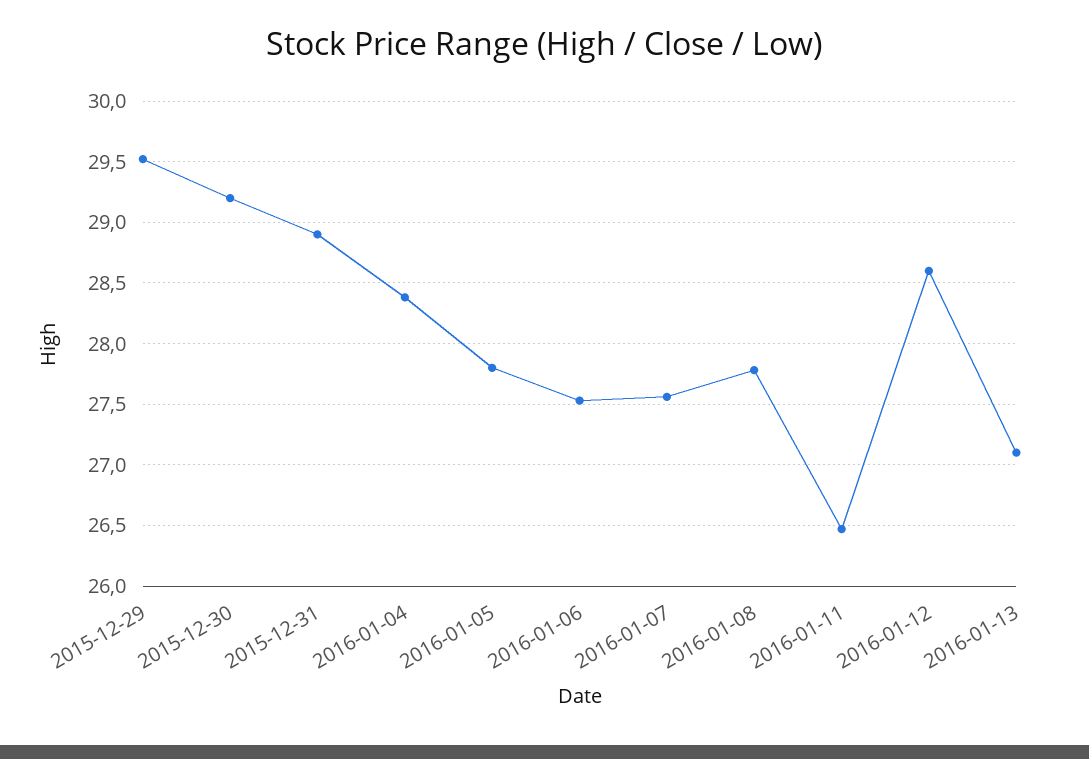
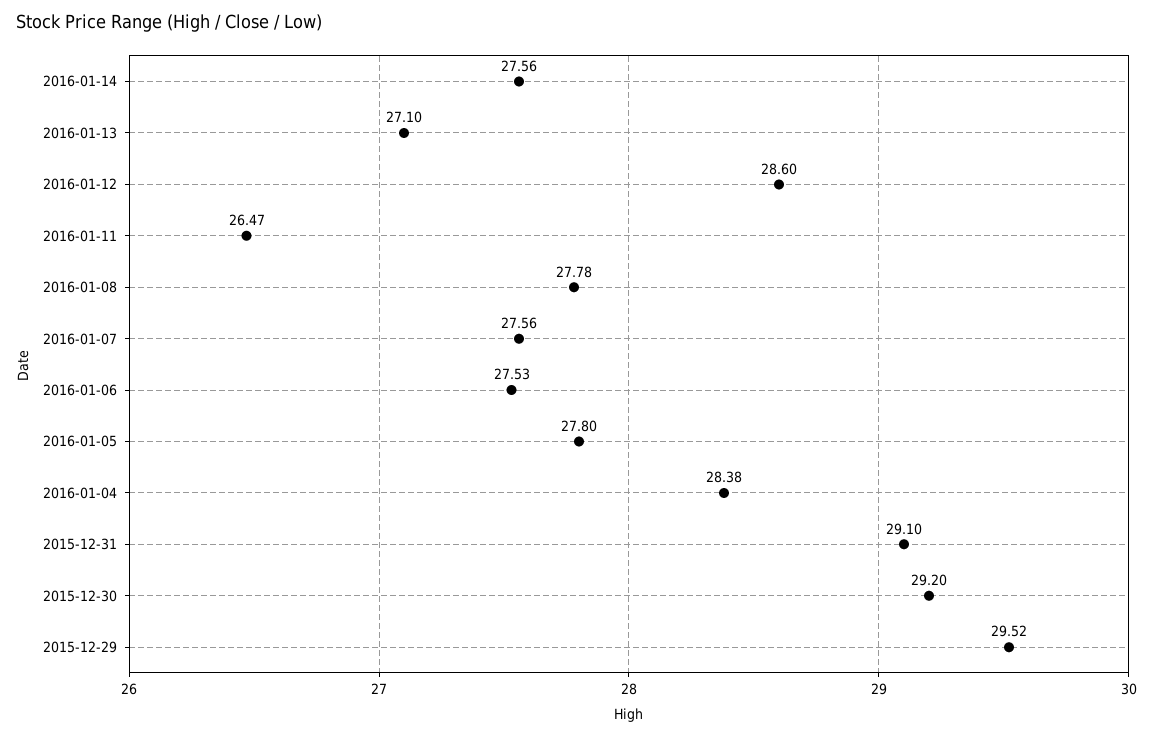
2015-12-31: 28.9 -> 29.1
2016-01-14: none -> 27.56

